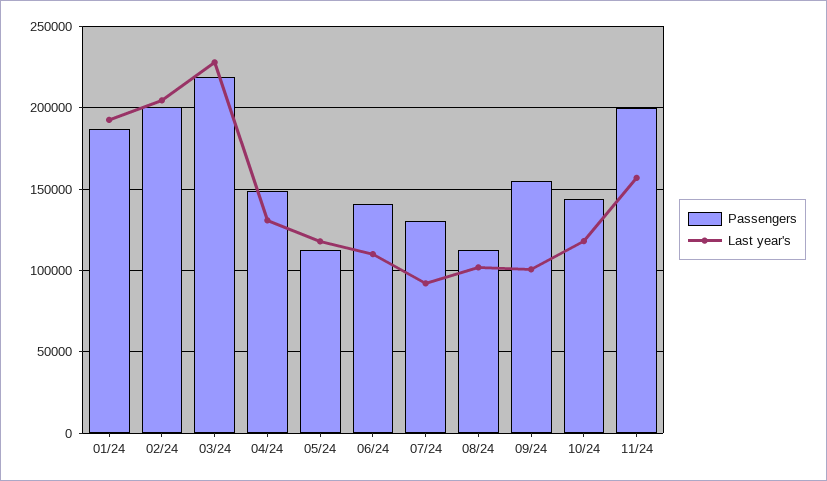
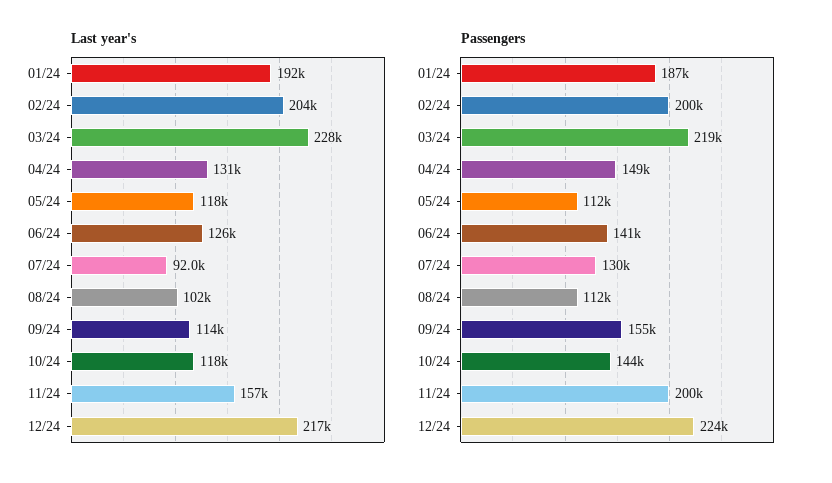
Last year's, 06/24: 110000 -> 126000
Last year's, 09/24: 100000 -> 114000
Last year's, 12/24: none -> 217000
Passengers, 12/24: none -> 224000

